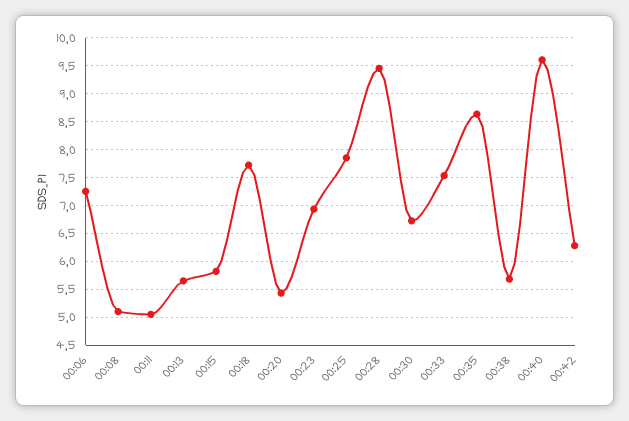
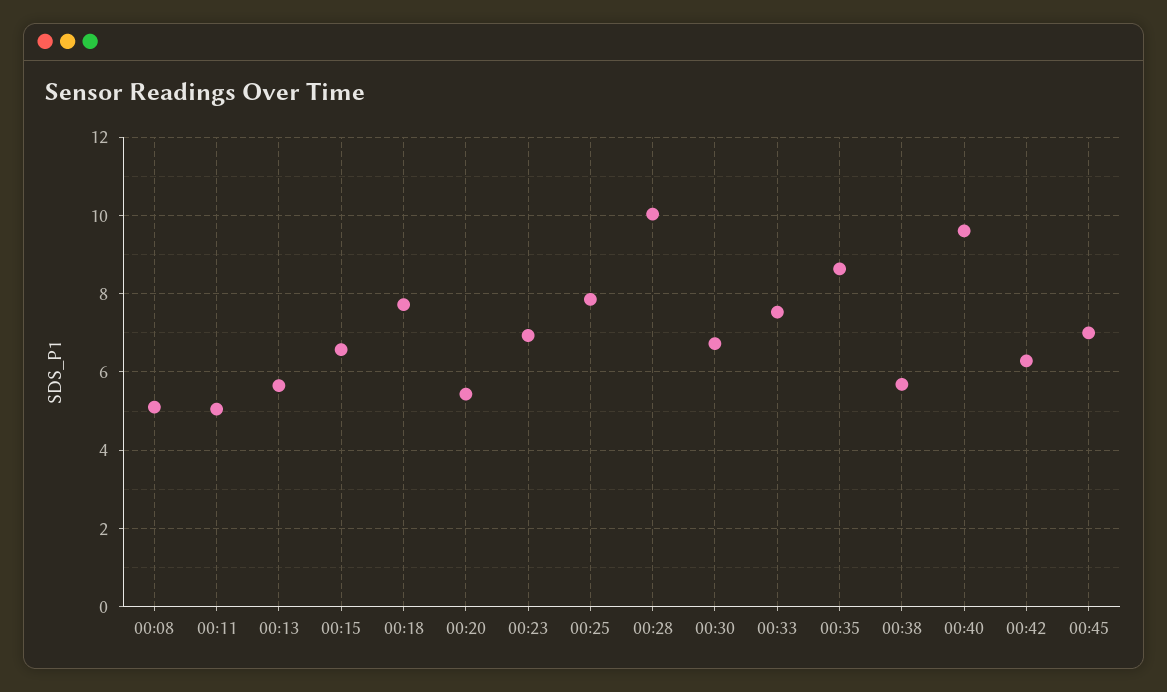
00:06: 7.25 -> none
00:15: 5.75 -> 6.6
00:28: 9.5 -> 10
00:45: none -> 7

